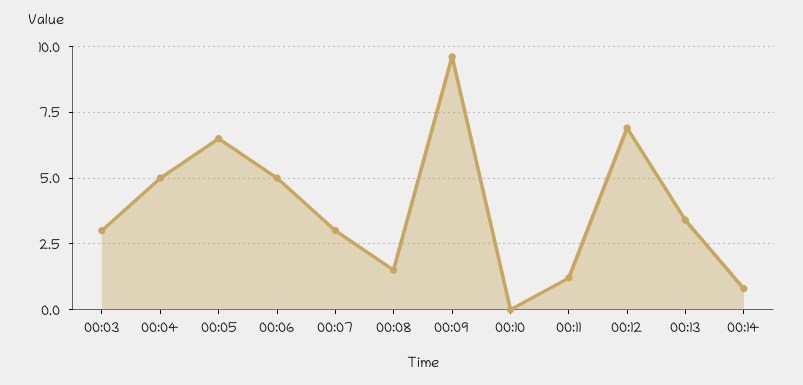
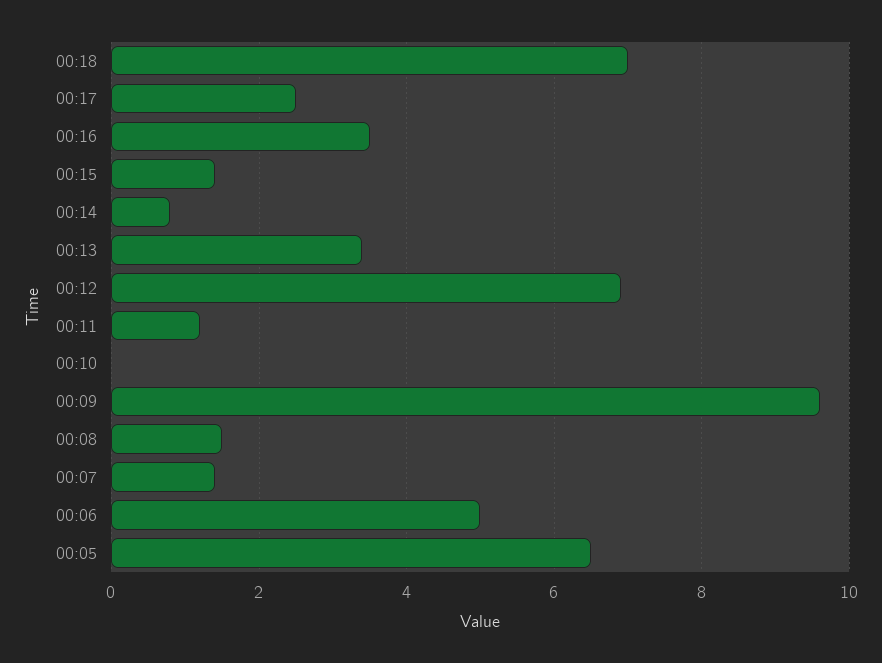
00:03: 3 -> none
00:04: 5 -> none
00:07: 3 -> 1.5
00:18: none -> 7
00:17: none -> 2.5
00:16: none -> 3.5
00:15: none -> 1.5

